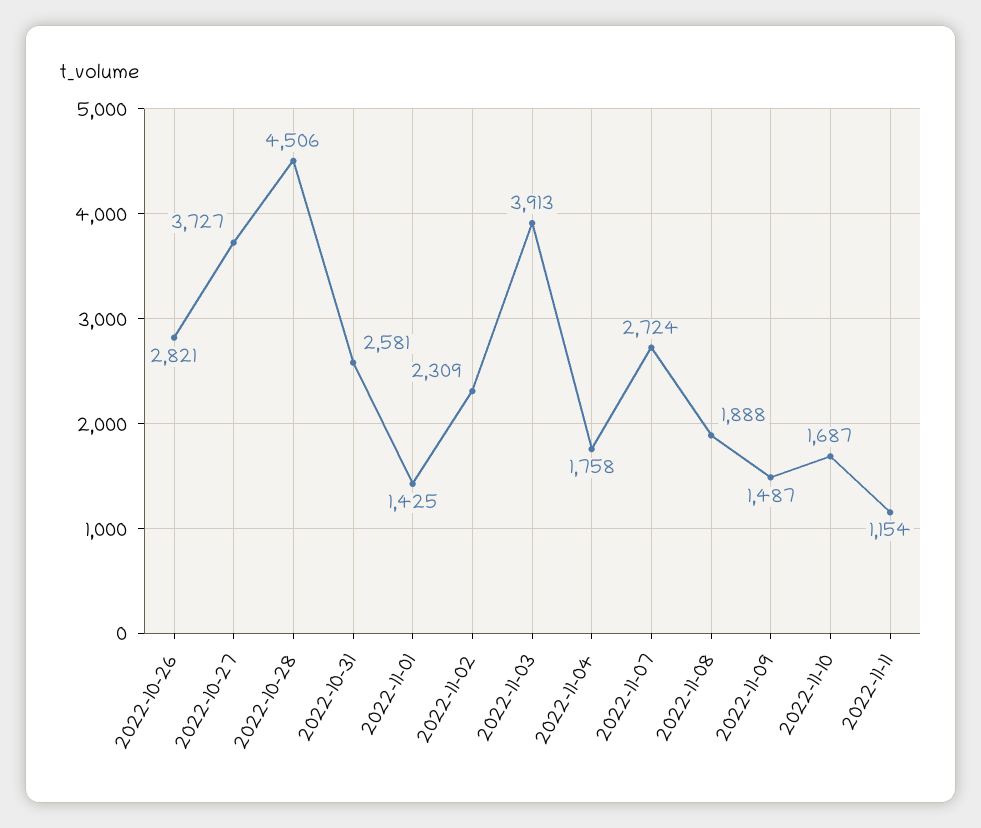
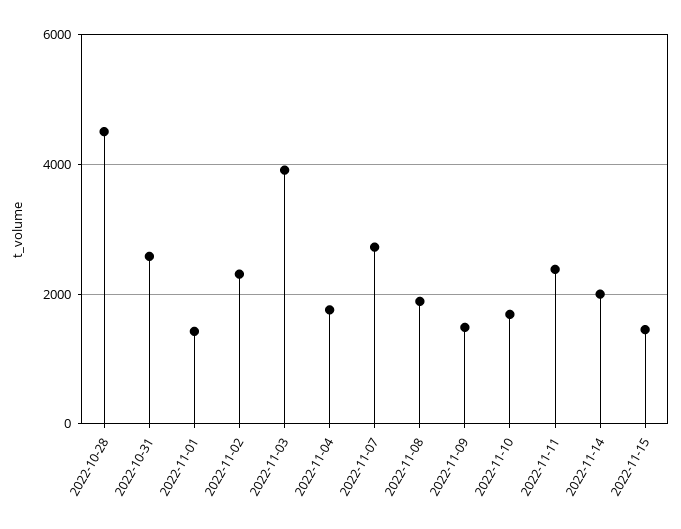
2022-10-26: 2821 -> none
2022-10-27: 3727 -> none
2022-11-11: 1154 -> 2400
2022-11-14: none -> 2000
2022-11-15: none -> 1400

